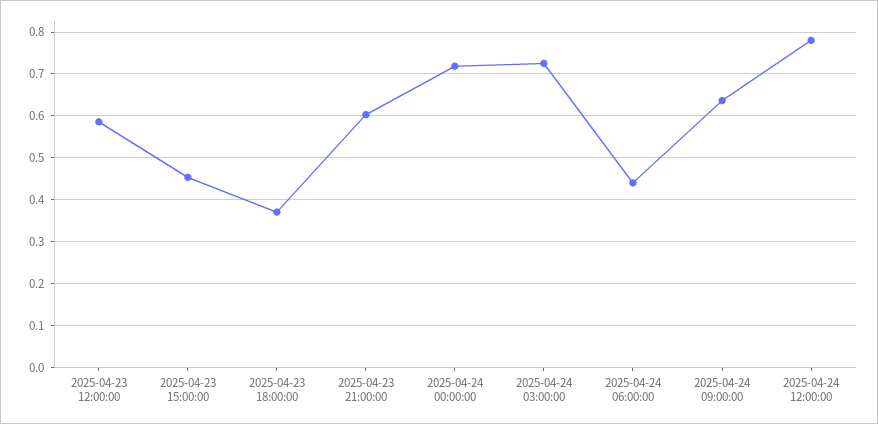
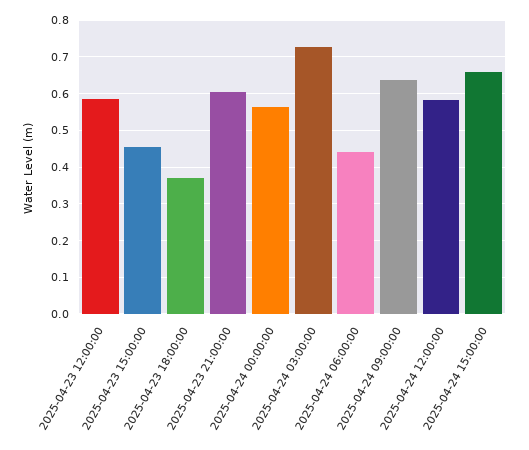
2025-04-24 00:00:00: 0.72 -> 0.56
2025-04-24 12:00:00: 0.78 -> 0.58
2025-04-24 15:00:00: none -> 0.66

